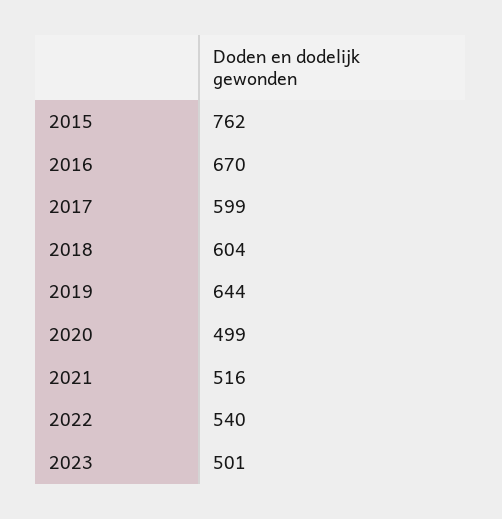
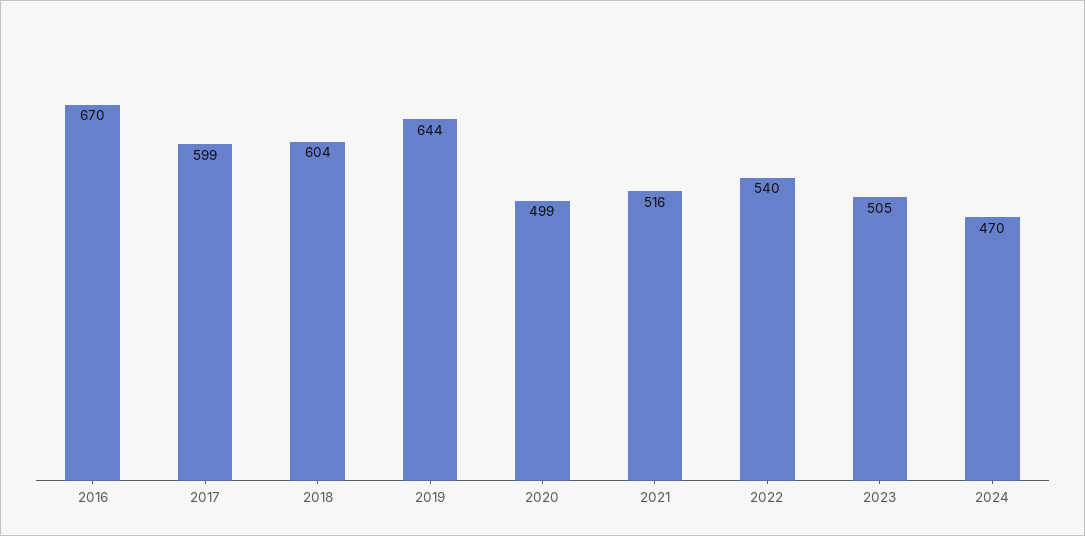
2015: 762 -> none
2023: 501 -> 505
2024: none -> 470

